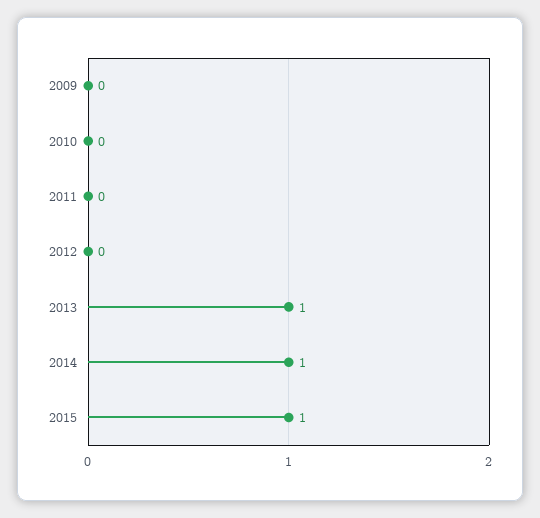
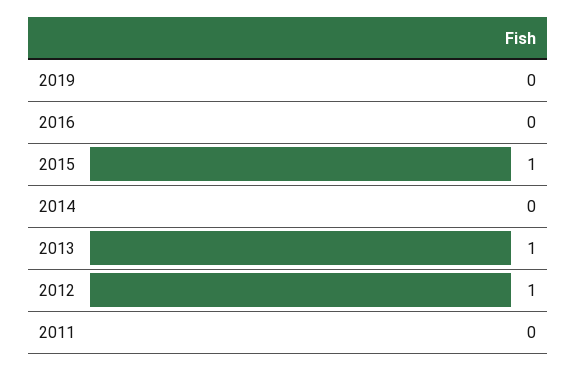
2009: 0 -> none
2010: 0 -> none
2012: 0 -> 1
2014: 1 -> 0
2019: none -> 0
2016: none -> 0

